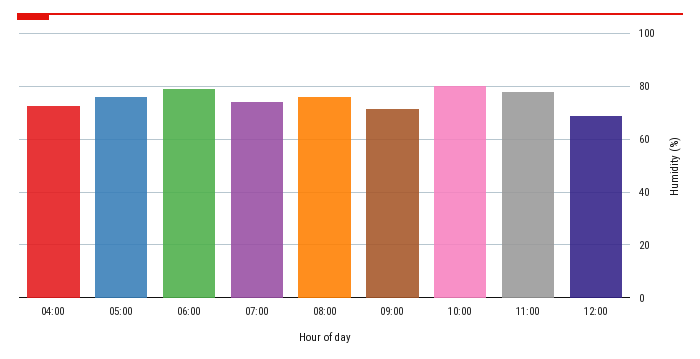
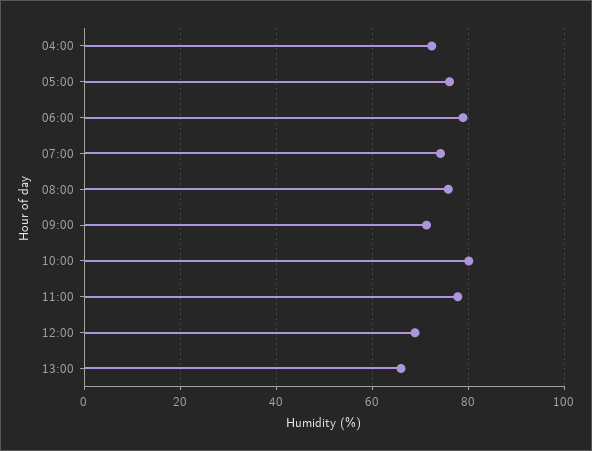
13:00: none -> 66

